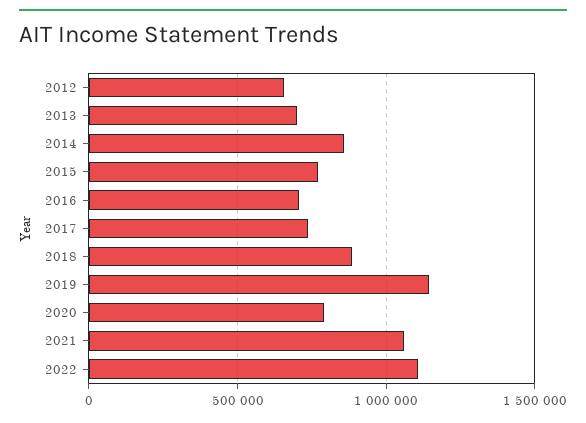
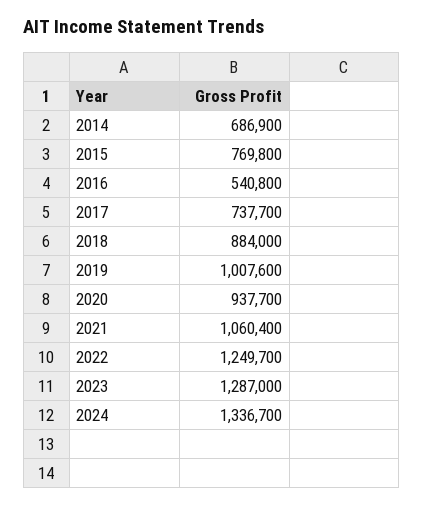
2012: 650000 -> none
2013: 700000 -> none
2014: 850000 -> 686900
2016: 700000 -> 540800
2019: 1150000 -> 1007600
2020: 800000 -> 937700
2022: 1100000 -> 1249700
2023: none -> 1287000
2024: none -> 1336700

